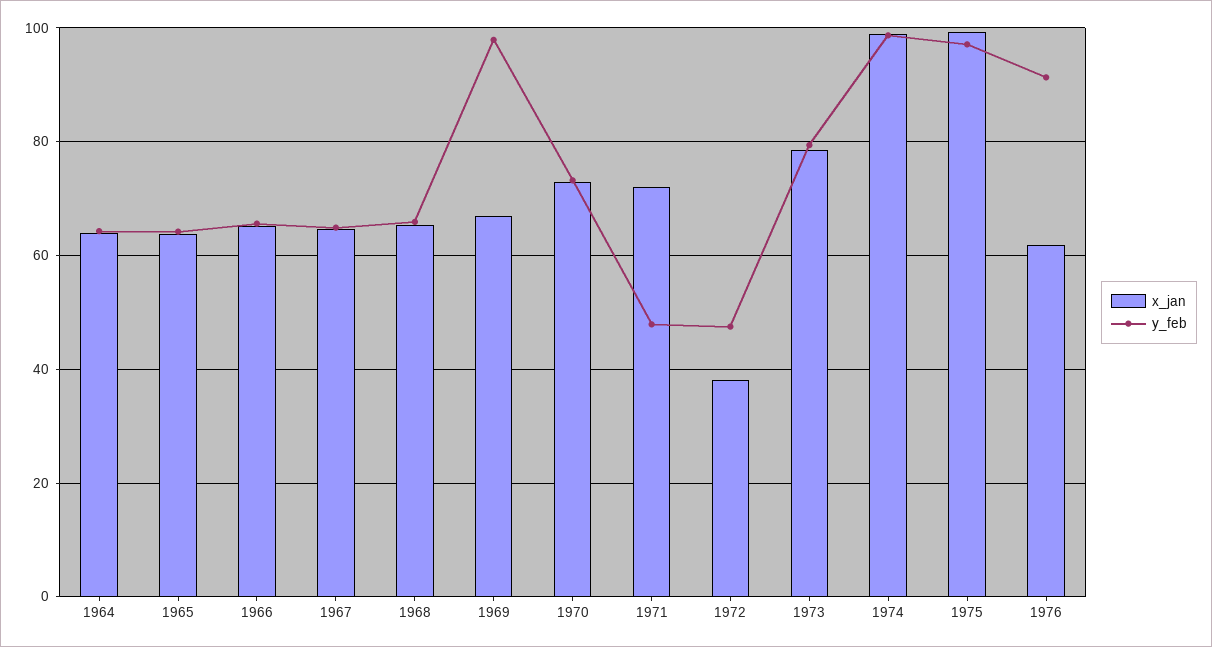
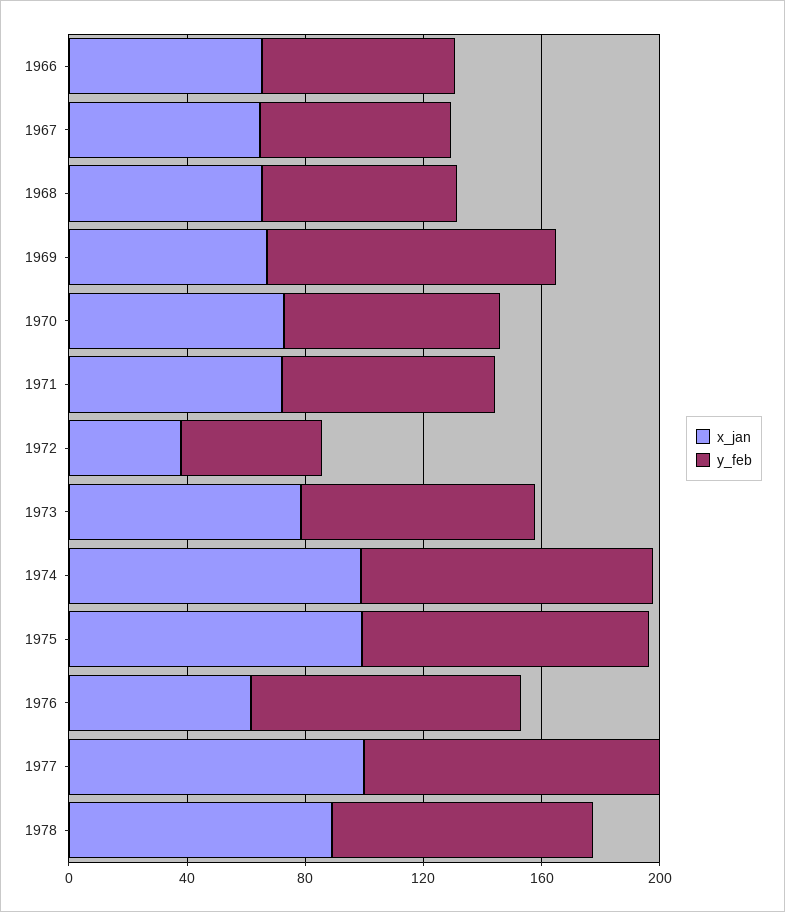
x_jan, 1964: 64 -> none
y_feb, 1964: 64 -> none
x_jan, 1965: 64 -> none
y_feb, 1965: 64 -> none
y_feb, 1971: 48 -> 70
x_jan, 1977: none -> 100
y_feb, 1977: none -> 100
x_jan, 1978: none -> 90
y_feb, 1978: none -> 90

